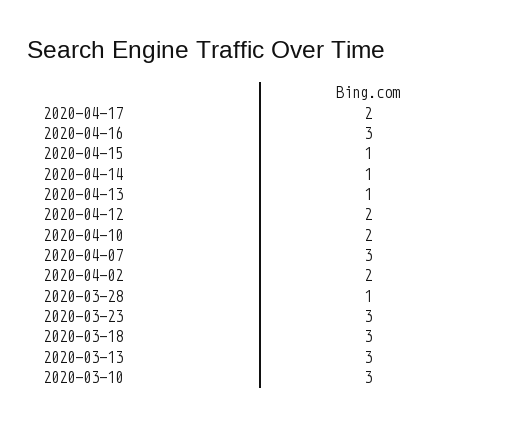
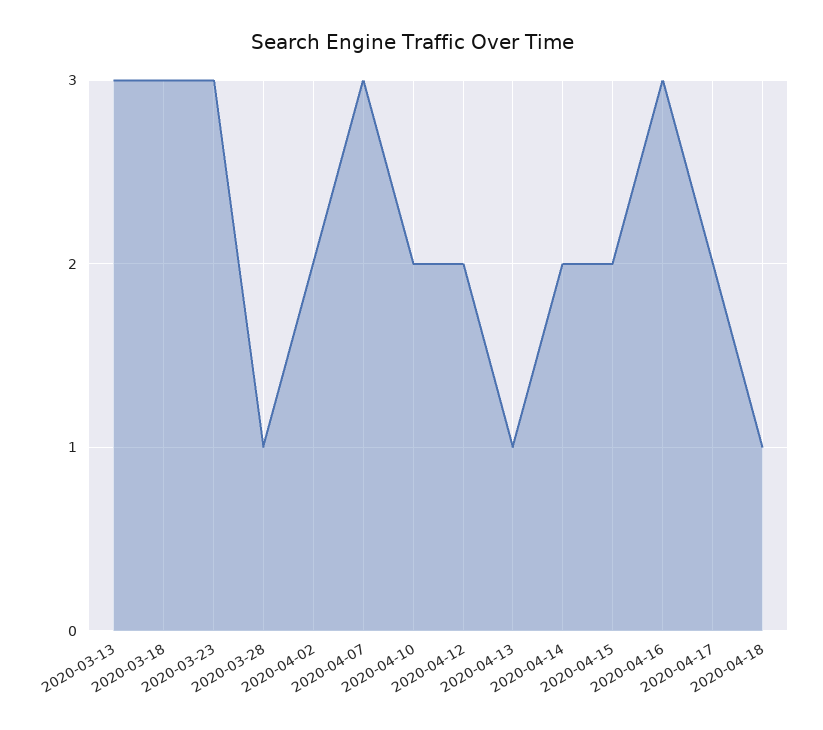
2020-04-15: 1 -> 2
2020-04-14: 1 -> 2
2020-03-10: 3 -> none
2020-04-18: none -> 1

